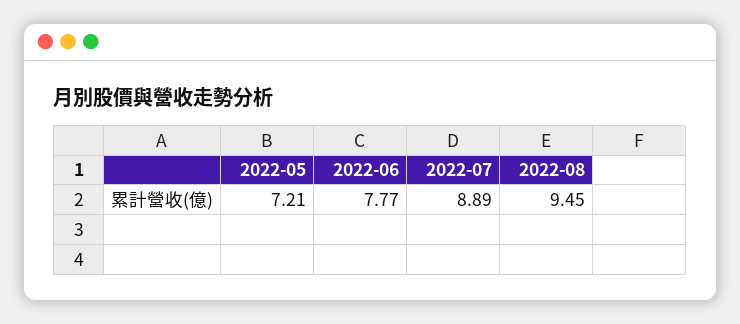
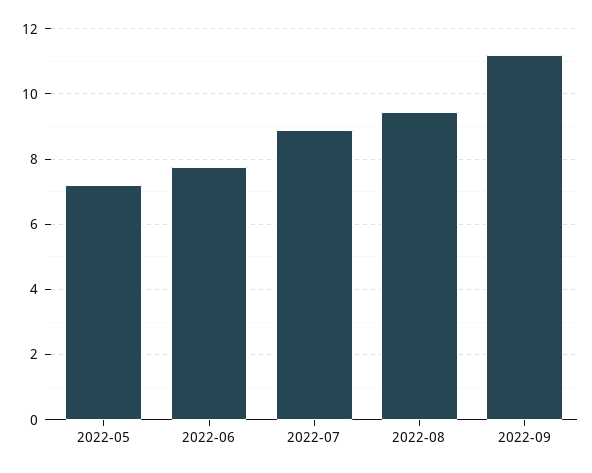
2022-09: none -> 11.2

